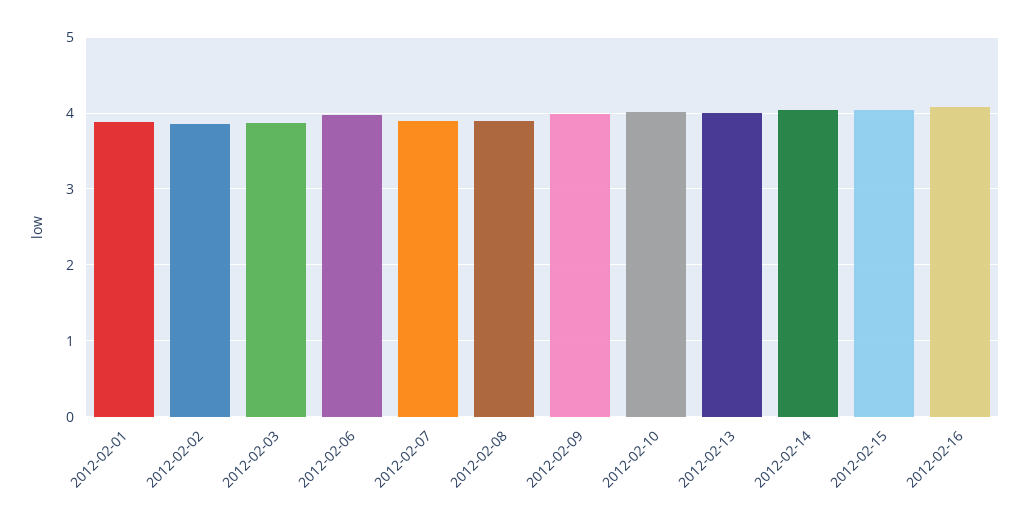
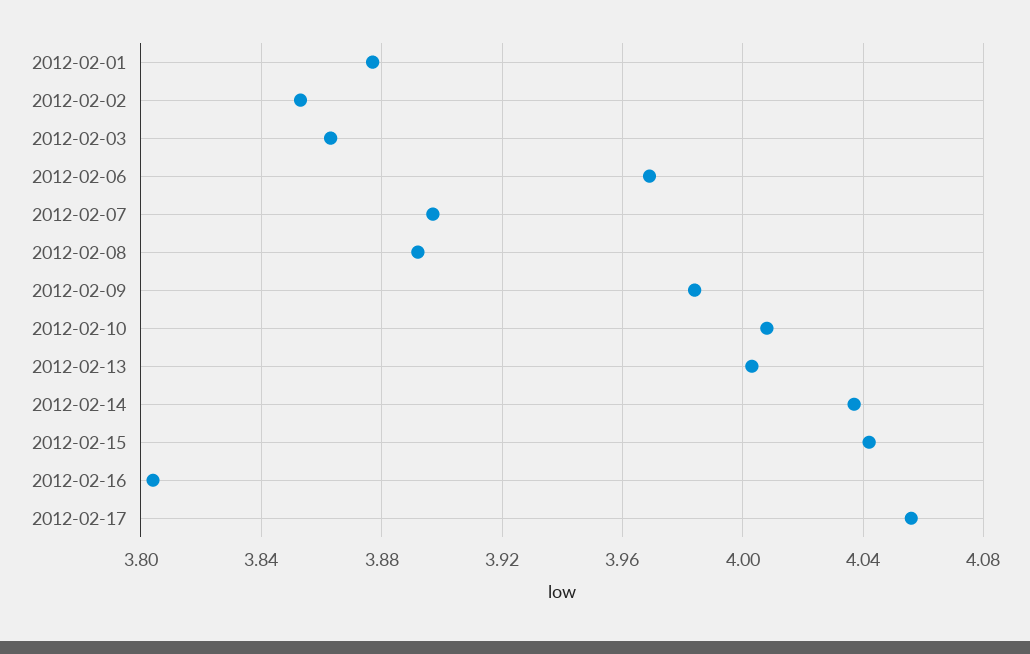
2012-02-16: 4.1 -> 3.805
2012-02-17: none -> 4.055

